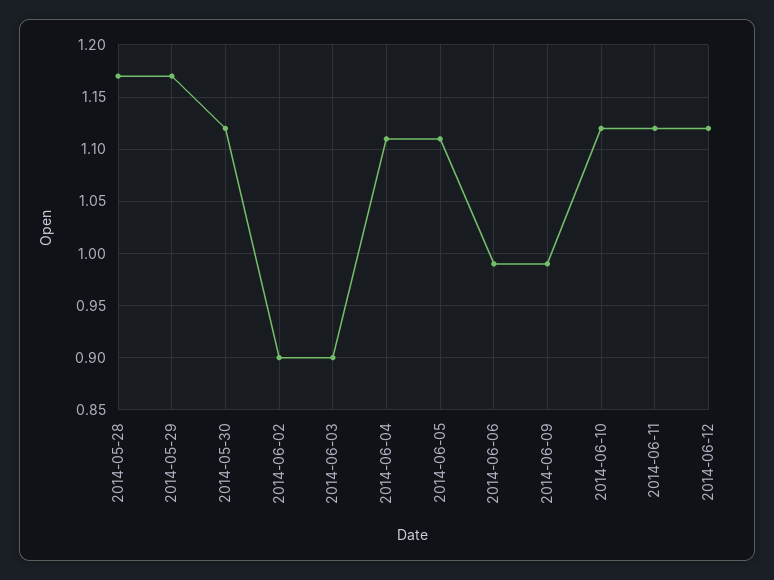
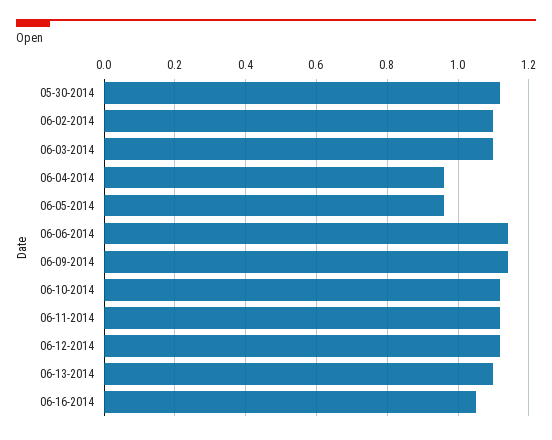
2014-05-28: 1.17 -> none
2014-05-29: 1.17 -> none
2014-06-02: 0.9 -> 1.1
2014-06-03: 0.9 -> 1.1
2014-06-04: 1.11 -> 0.95
2014-06-05: 1.11 -> 0.95
2014-06-06: 0.99 -> 1.15
2014-06-09: 0.99 -> 1.15
06-13-2014: none -> 1.1
06-16-2014: none -> 1.05

